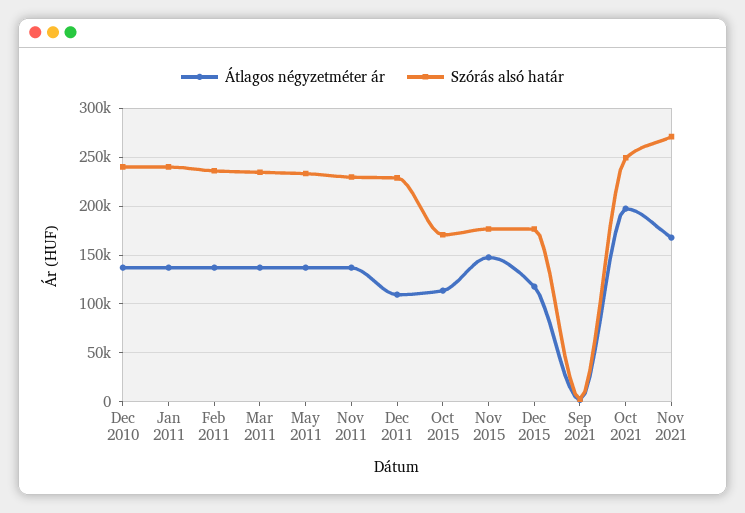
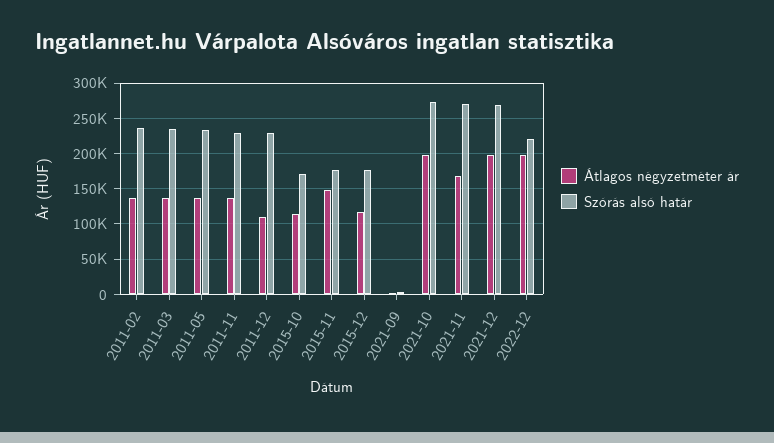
Átlagos négyzetméter ár, Dec 2010: 140000 -> none
Szórás alsó határ, Dec 2010: 240000 -> none
Átlagos négyzetméter ár, Jan 2011: 140000 -> none
Szórás alsó határ, Jan 2011: 240000 -> none
Szórás alsó határ, Oct 2021: 250000 -> 270000
Átlagos négyzetméter ár, 2021-12: none -> 200000
Szórás alsó határ, 2021-12: none -> 270000
Átlagos négyzetméter ár, 2022-12: none -> 200000
Szórás alsó határ, 2022-12: none -> 220000

